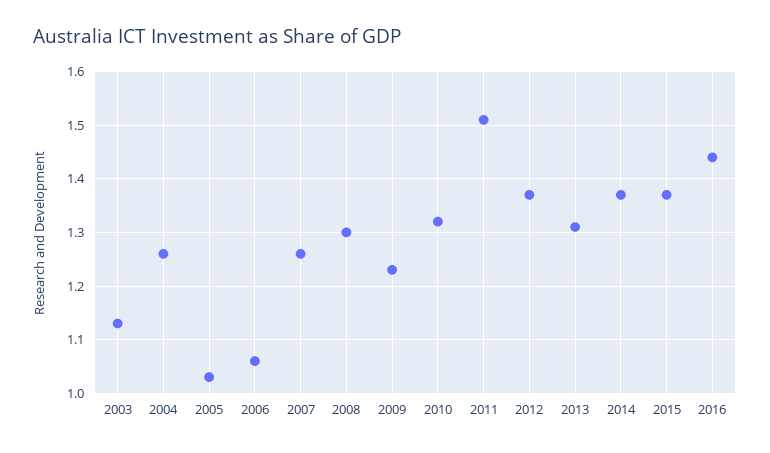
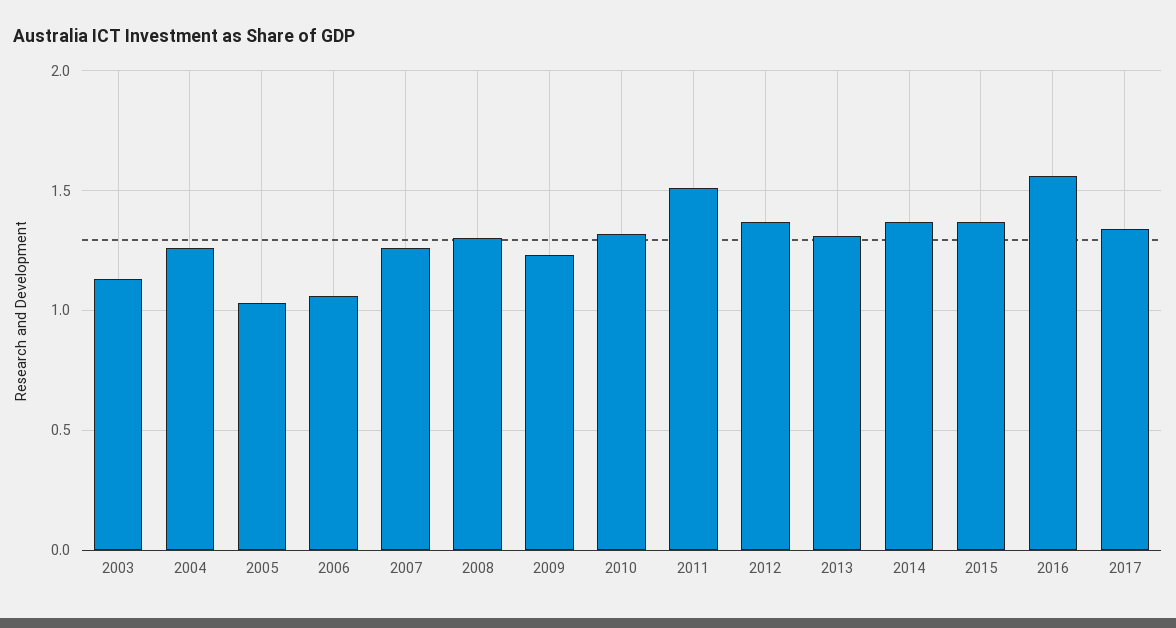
2016: 1.45 -> 1.55
2017: none -> 1.35

